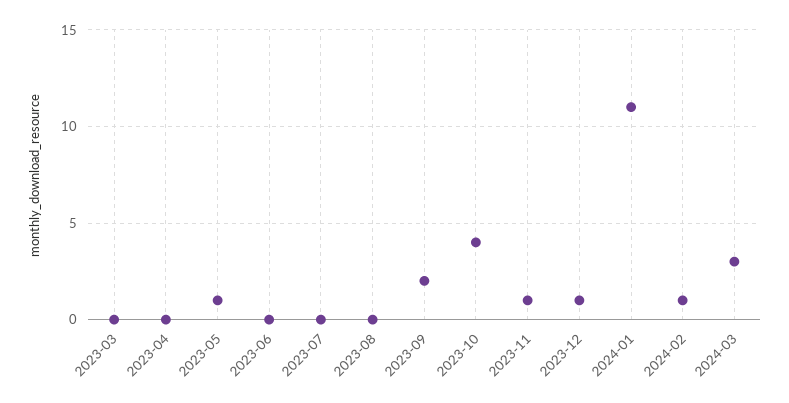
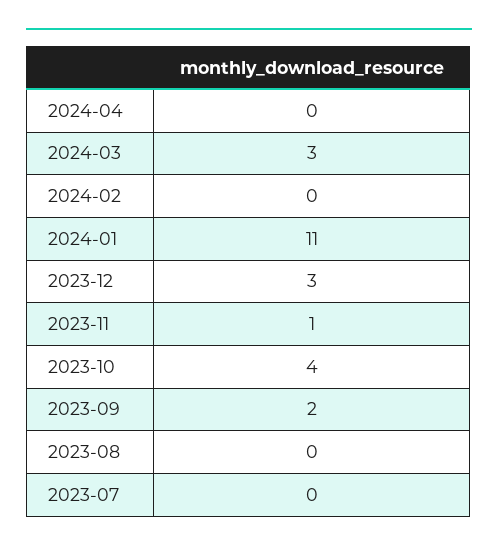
2023-03: 0 -> none
2023-04: 0 -> none
2023-05: 1 -> none
2023-06: 0 -> none
2023-12: 1 -> 3
2024-02: 1 -> 0
2024-04: none -> 0

